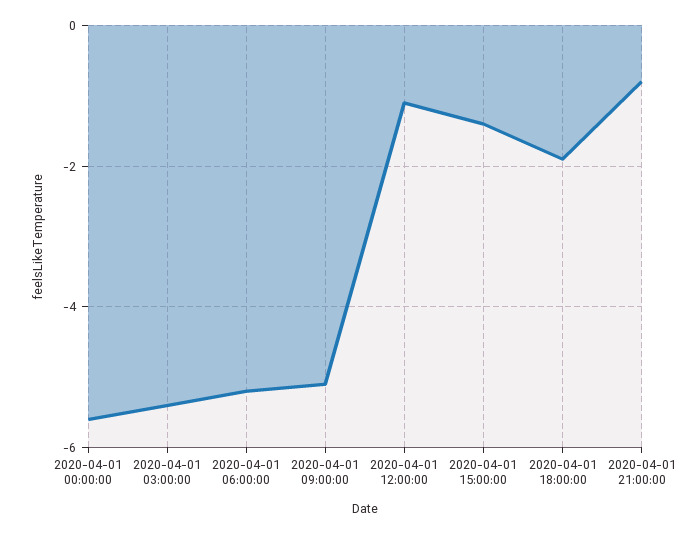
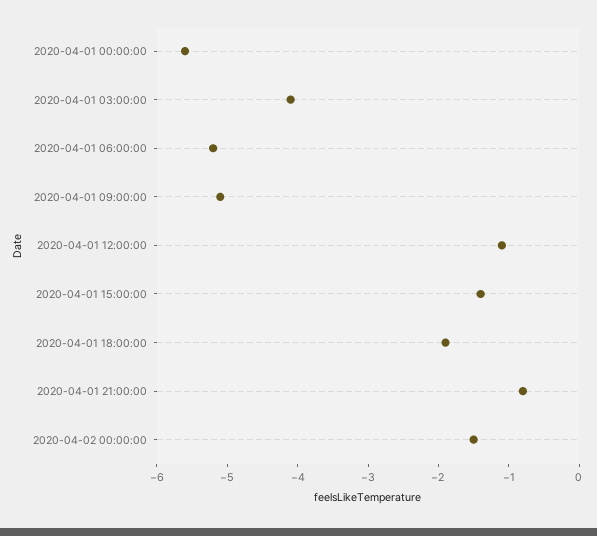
2020-04-01 03:00:00: -5.5 -> -4
2020-04-02 00:00:00: none -> -1.5

